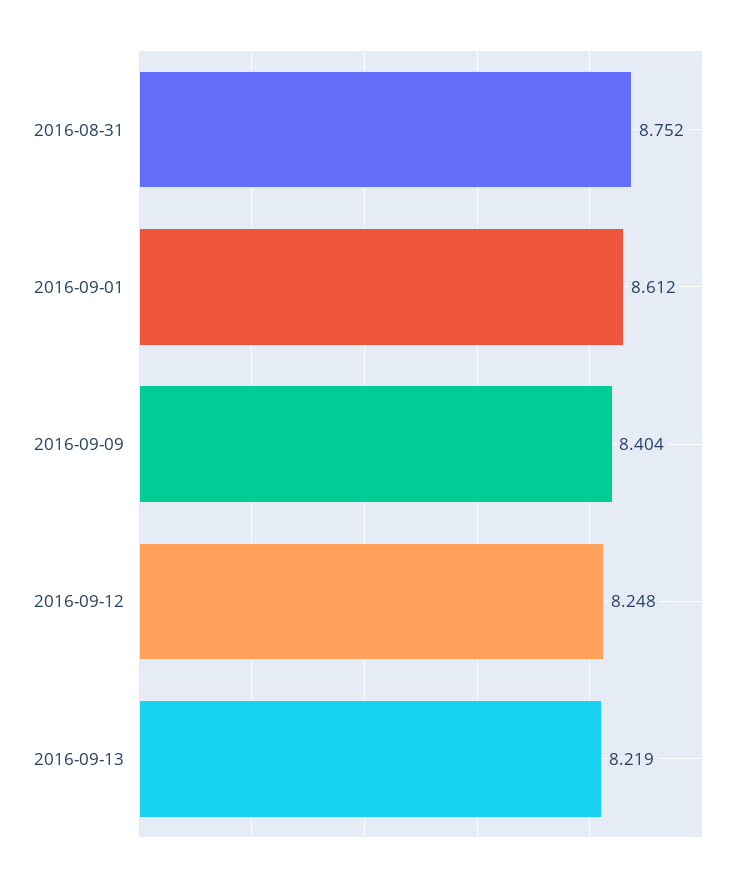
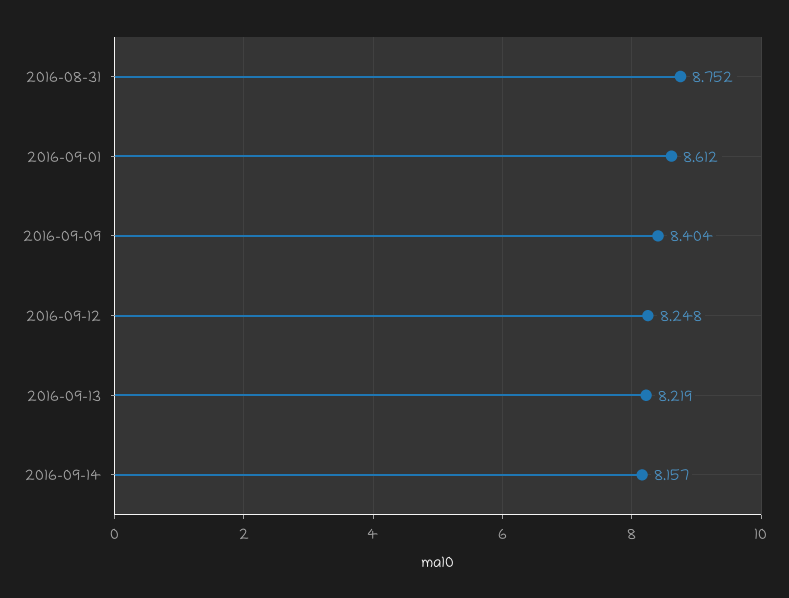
2016-09-14: none -> 8.157

